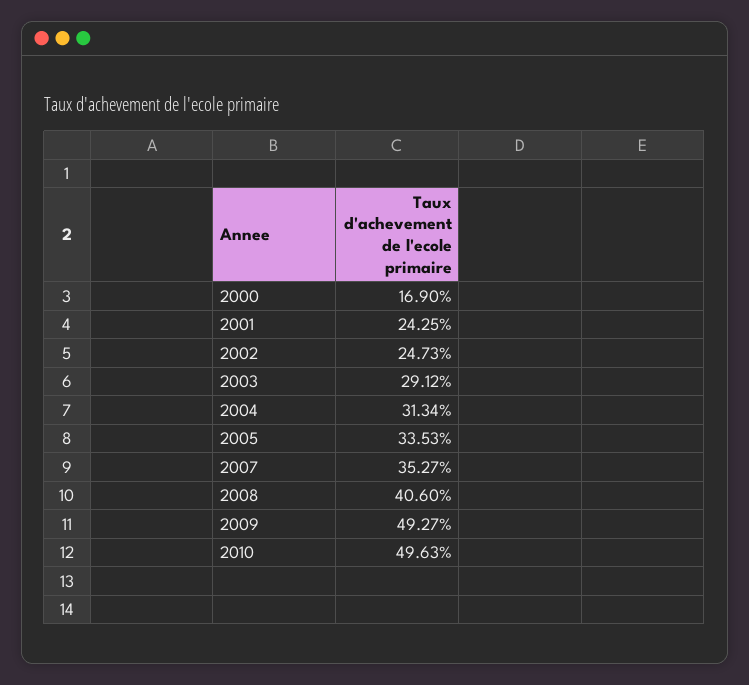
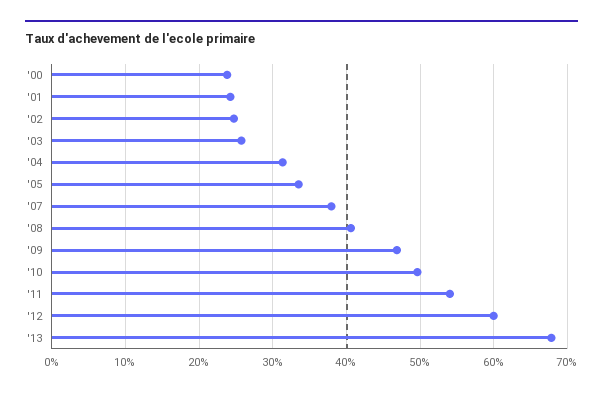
2000: 16.9 -> 24
2003: 29.12 -> 26
2007: 35.27 -> 38
2009: 49.27 -> 47
'11: none -> 54
'12: none -> 60
'13: none -> 68

